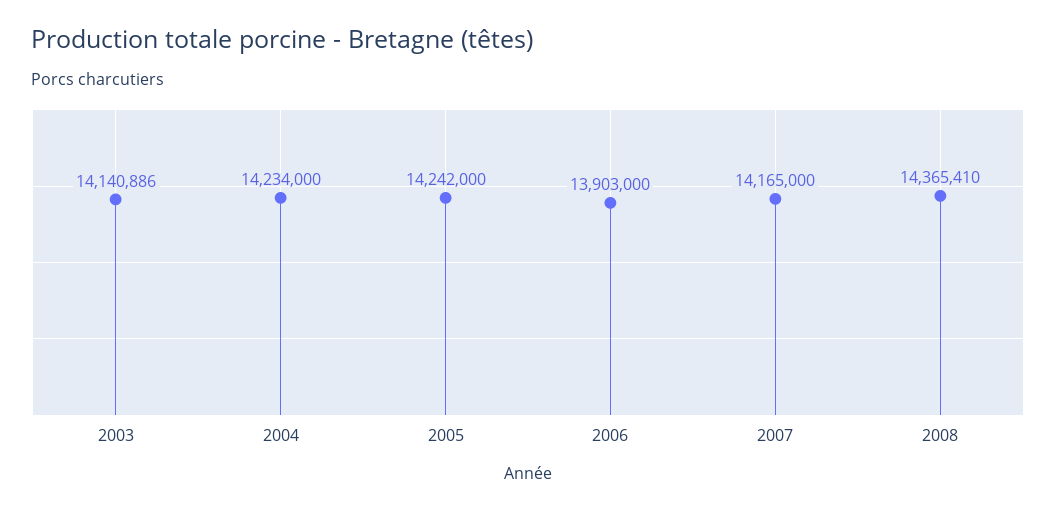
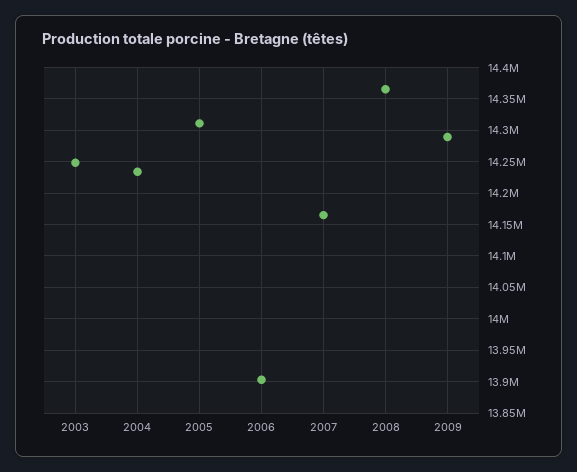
2003: 14140886 -> 14250000
2005: 14242000 -> 14310000
2009: none -> 14290000

